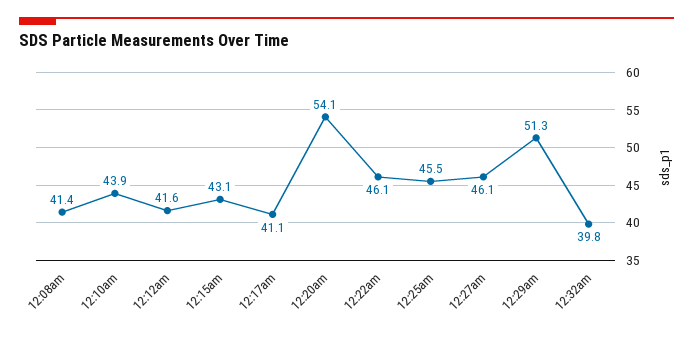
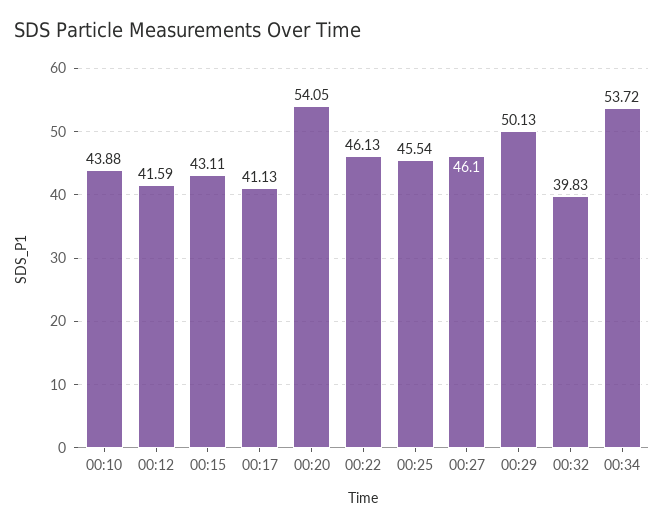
12:08am: 41.4 -> none
12:29am: 51.3 -> 50.13
00:34: none -> 53.72

